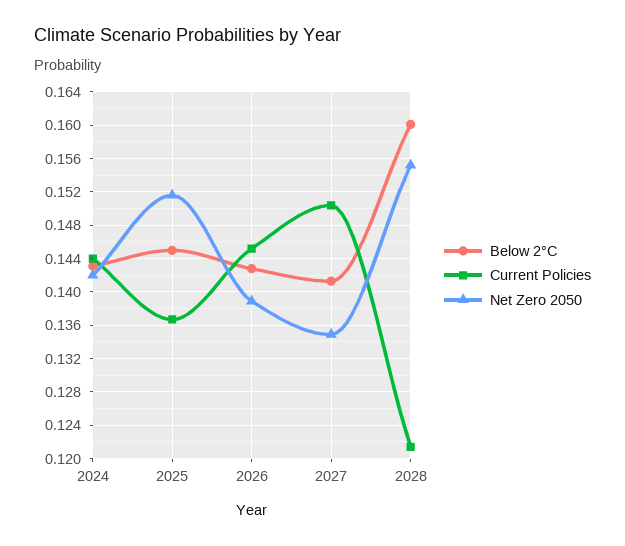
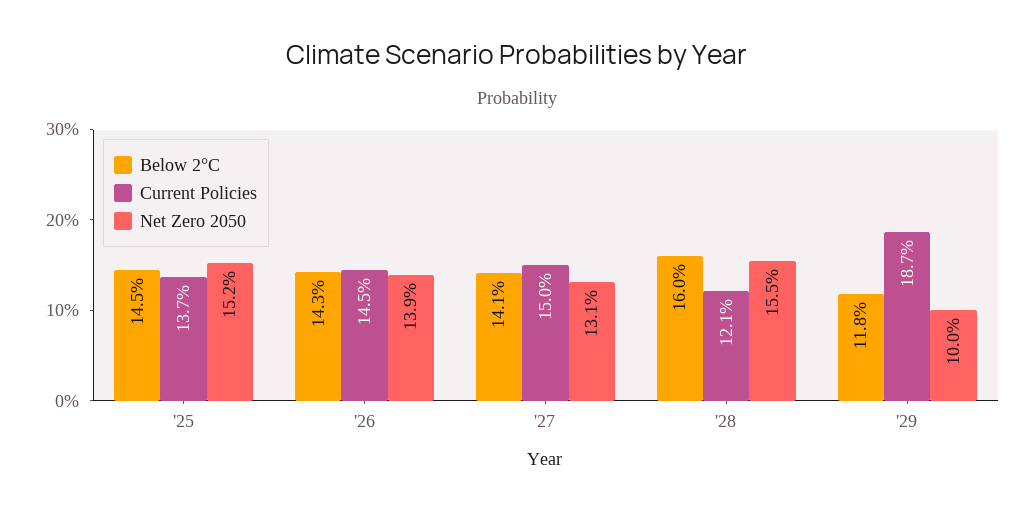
Below 2°C, 2024: 0.143 -> none
Current Policies, 2024: 0.144 -> none
Net Zero 2050, 2024: 0.142 -> none
Net Zero 2050, 2027: 0.135 -> 0.131
Below 2°C, '29: none -> 0.118
Current Policies, '29: none -> 0.187
Net Zero 2050, '29: none -> 0.1

